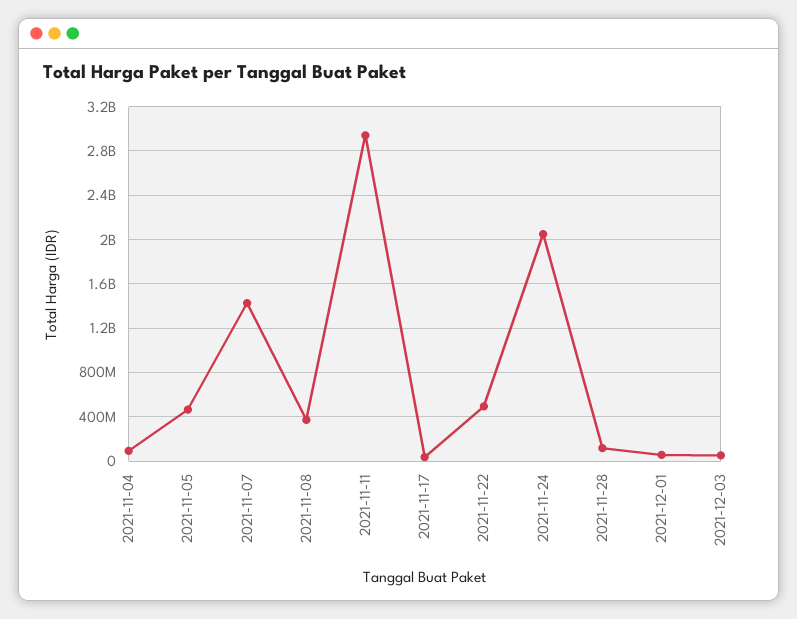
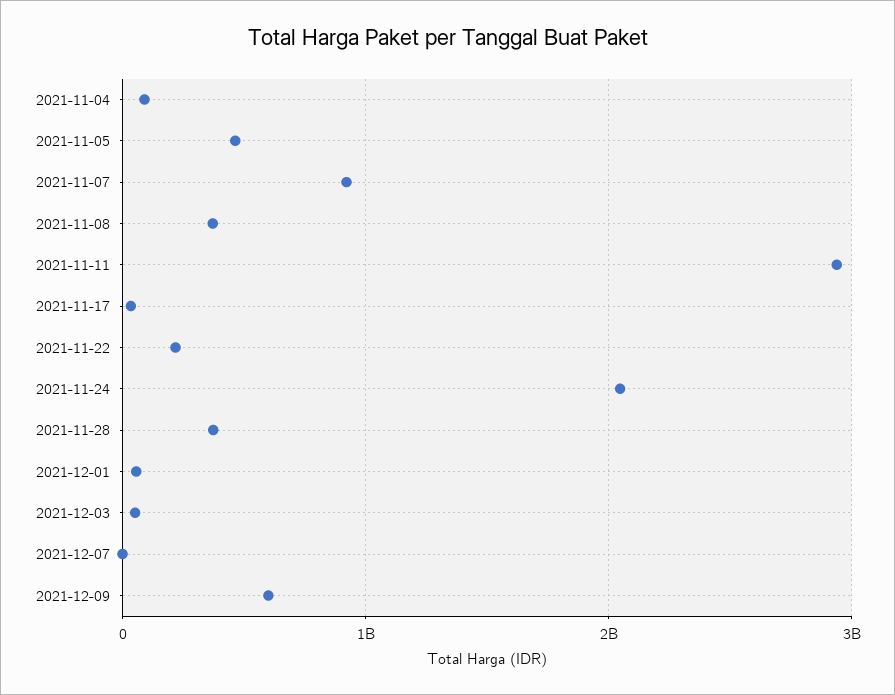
2021-11-07: 1400000000 -> 900000000
2021-11-22: 500000000 -> 200000000
2021-11-28: 100000000 -> 400000000
2021-12-07: none -> 0
2021-12-09: none -> 600000000

